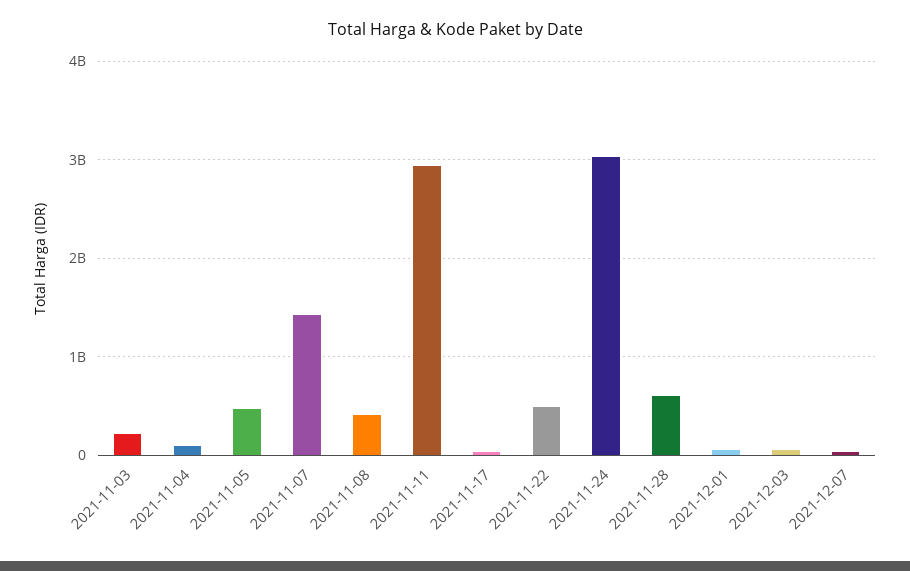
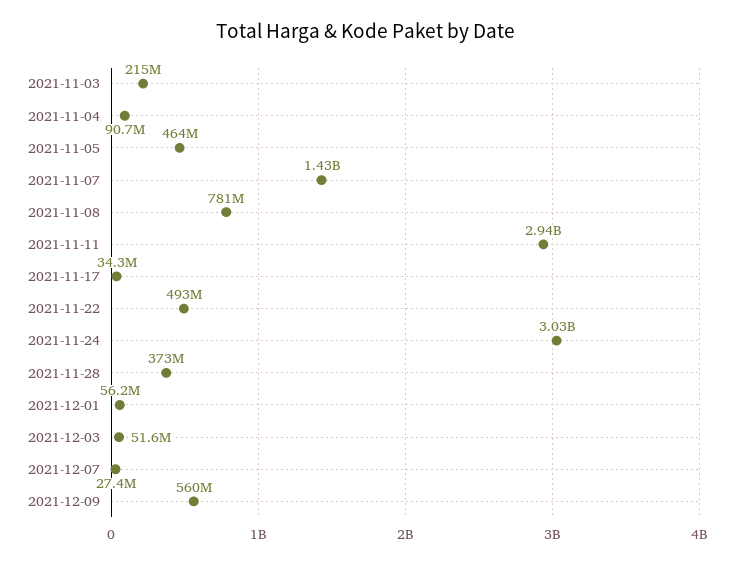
2021-11-08: 400000000 -> 781000000
2021-11-28: 600000000 -> 373000000
2021-12-09: none -> 560000000

